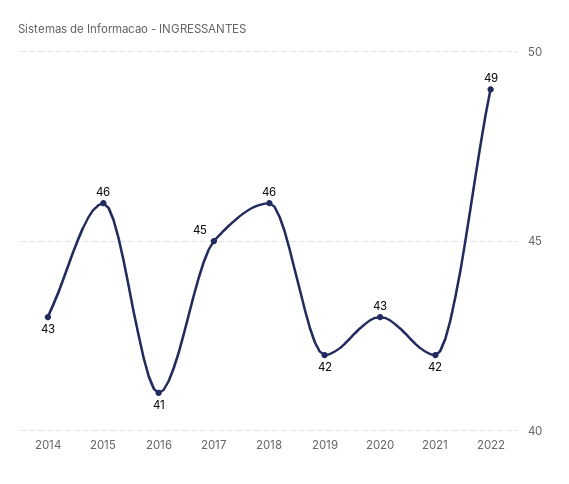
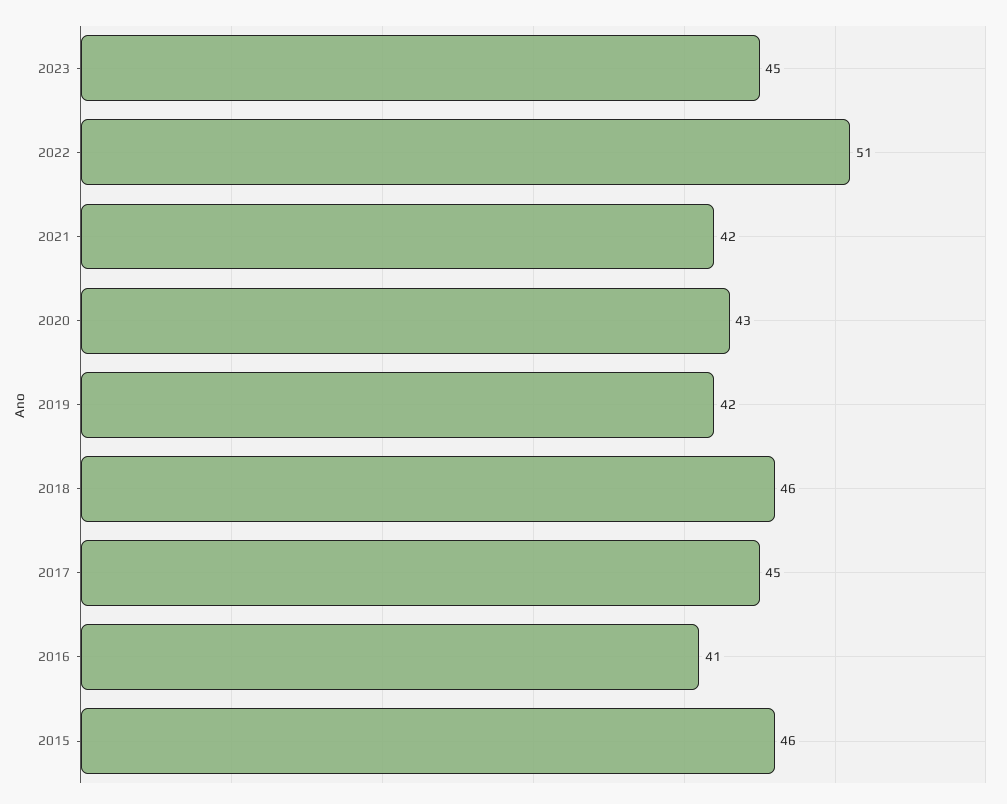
2014: 43 -> none
2022: 49 -> 51
2023: none -> 45

